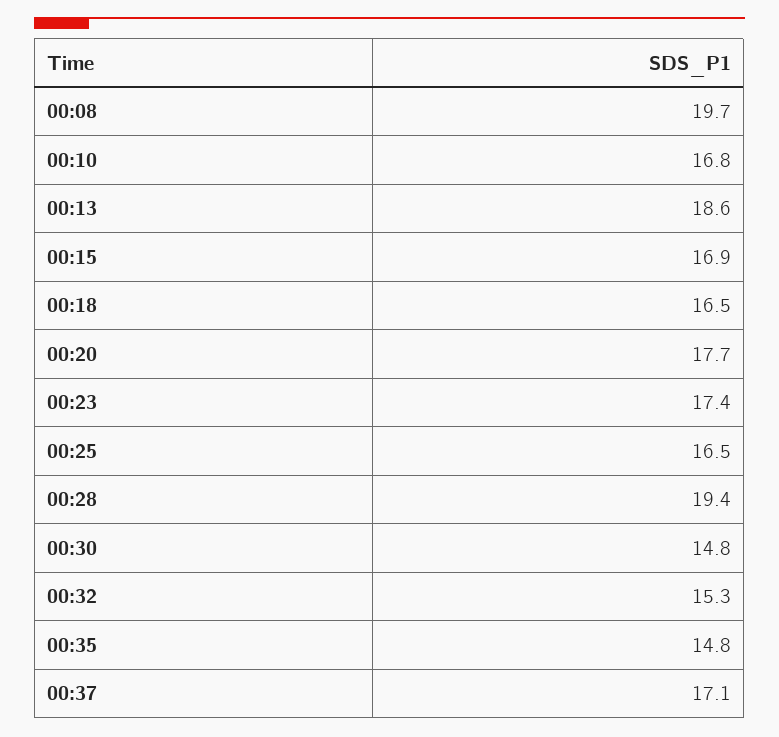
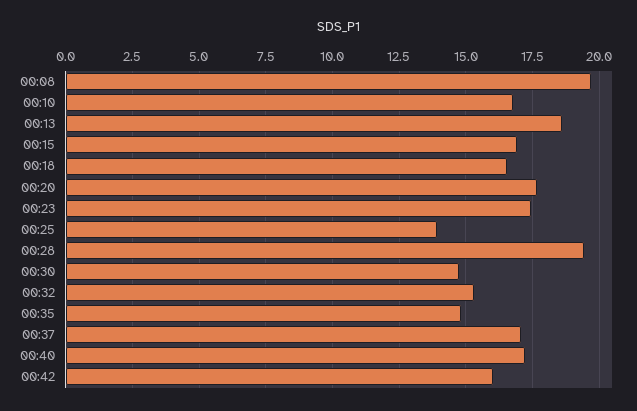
00:25: 16.5 -> 14
00:40: none -> 17.25
00:42: none -> 16

